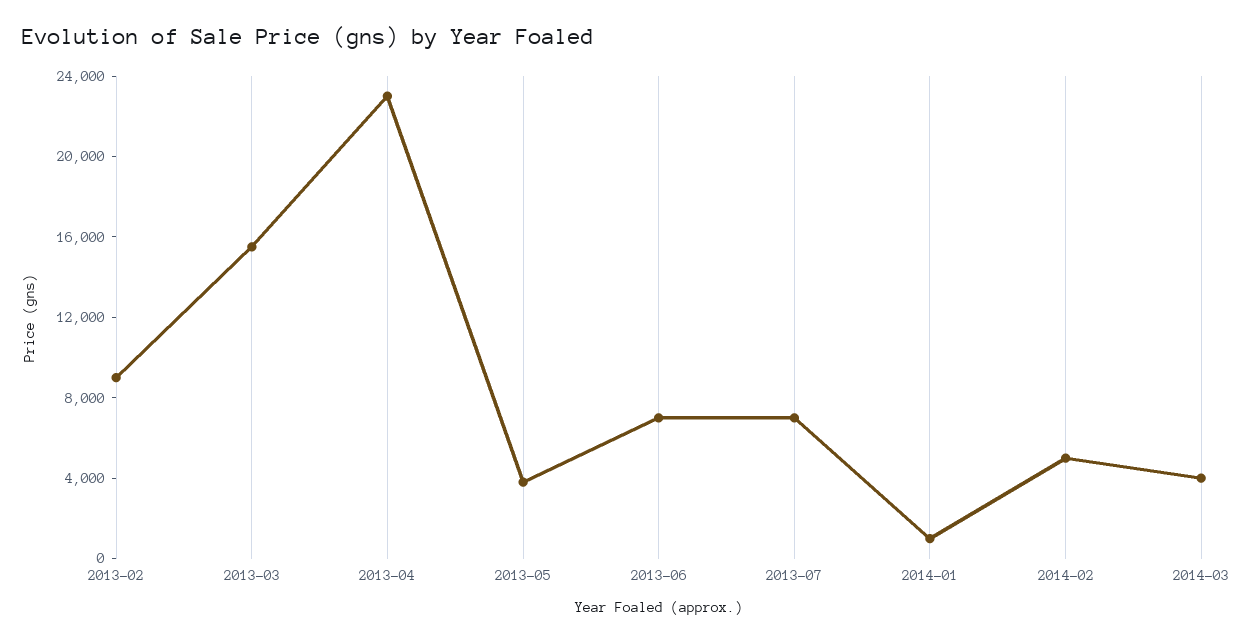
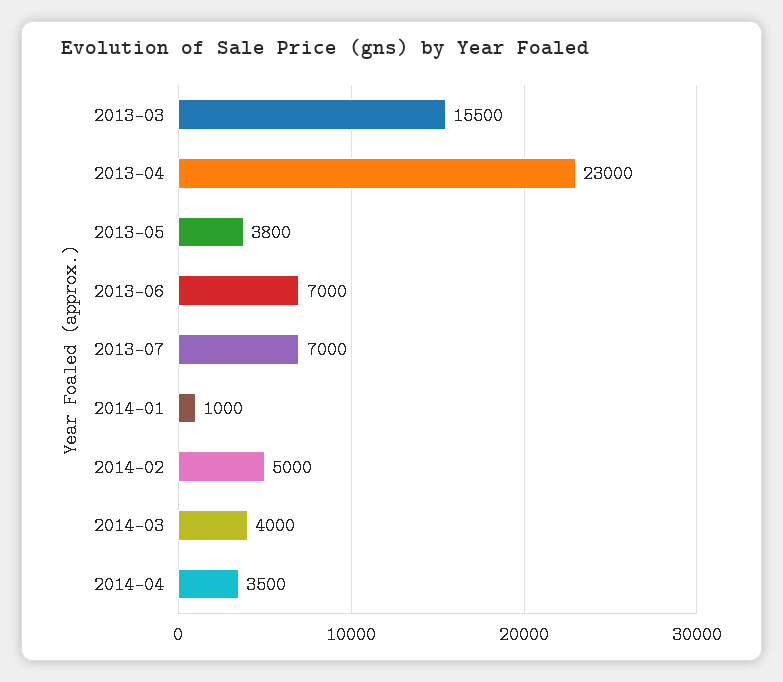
2013-02: 9000 -> none
2014-04: none -> 3500

